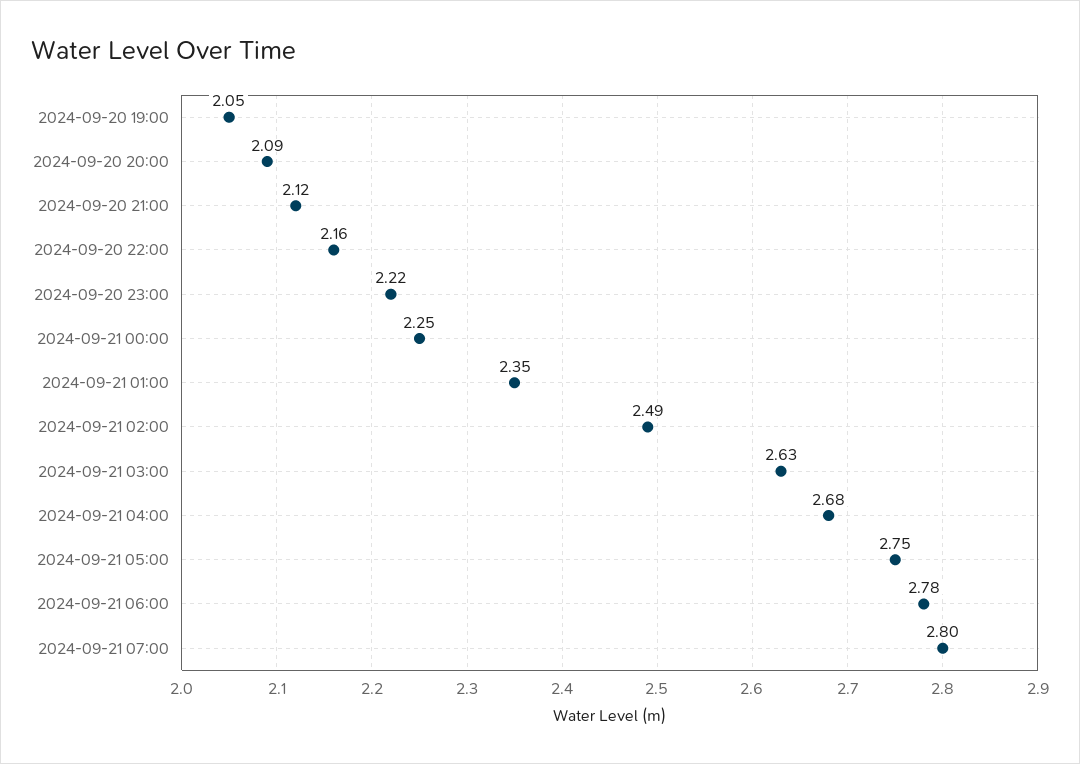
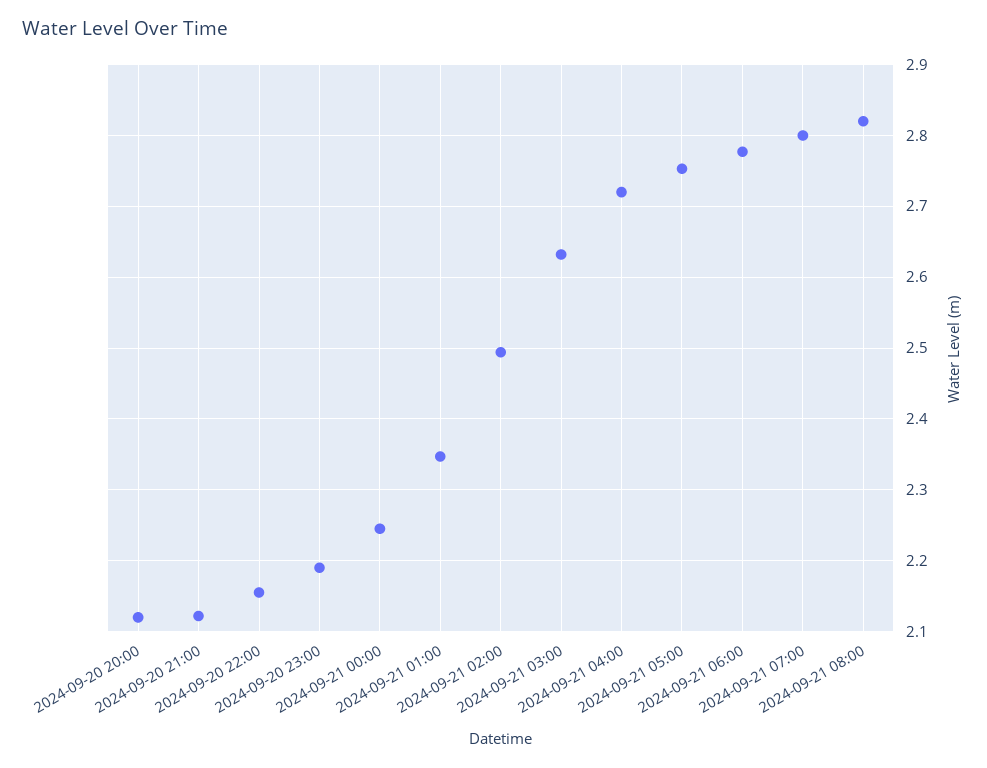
2024-09-20 19:00: 2.05 -> none
2024-09-20 20:00: 2.09 -> 2.12
2024-09-20 23:00: 2.22 -> 2.19
2024-09-21 04:00: 2.68 -> 2.72
2024-09-21 08:00: none -> 2.82

